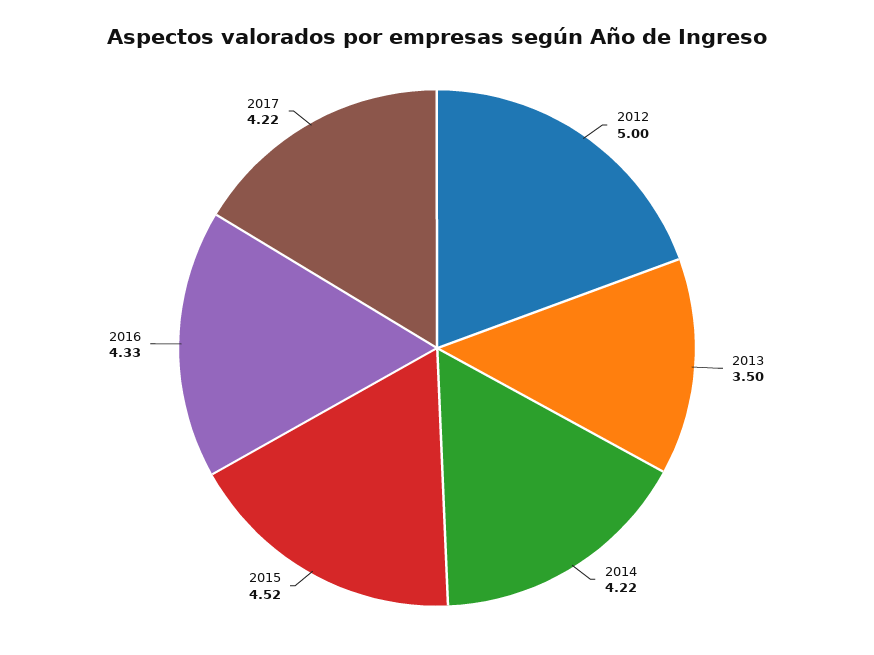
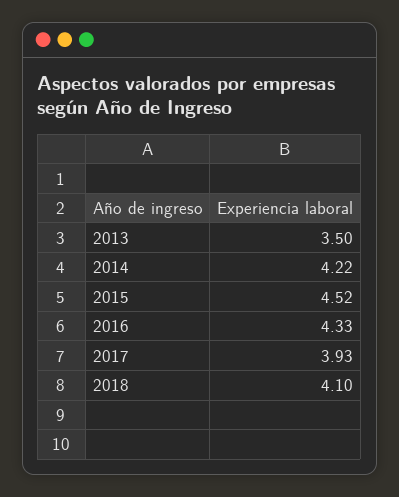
2012: 5 -> none
2017: 4.22 -> 3.93
2018: none -> 4.1

